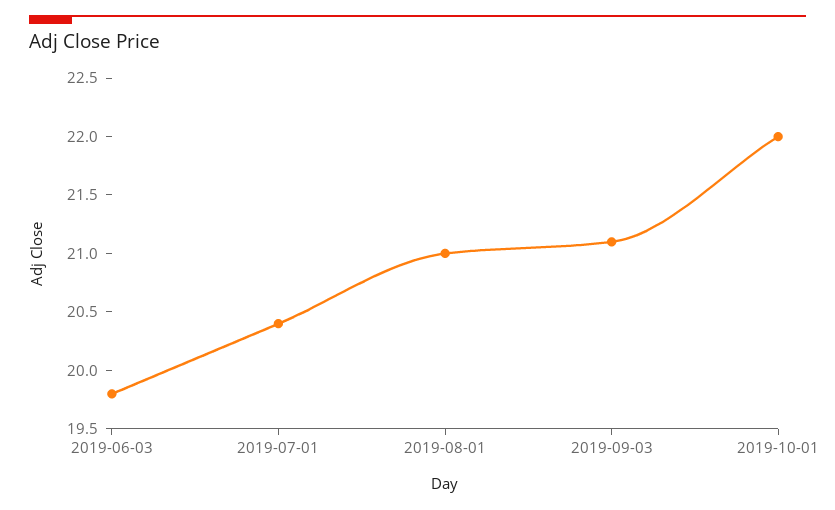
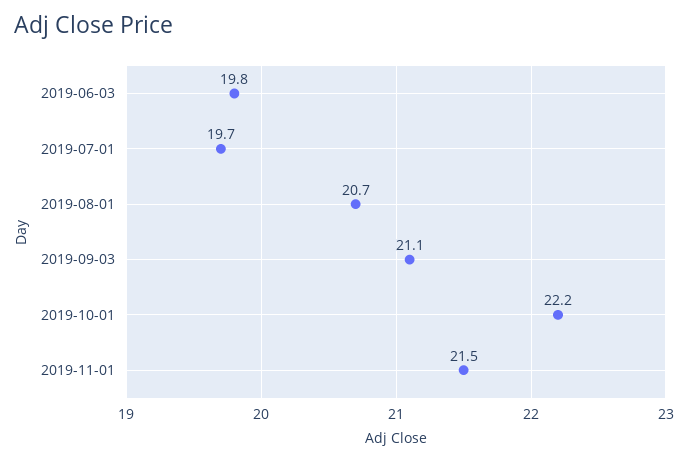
2019-07-01: 20.4 -> 19.7
2019-08-01: 21 -> 20.7
2019-10-01: 22 -> 22.2
2019-11-01: none -> 21.5

